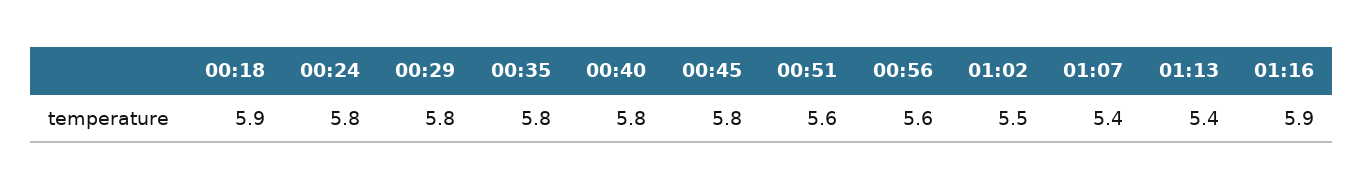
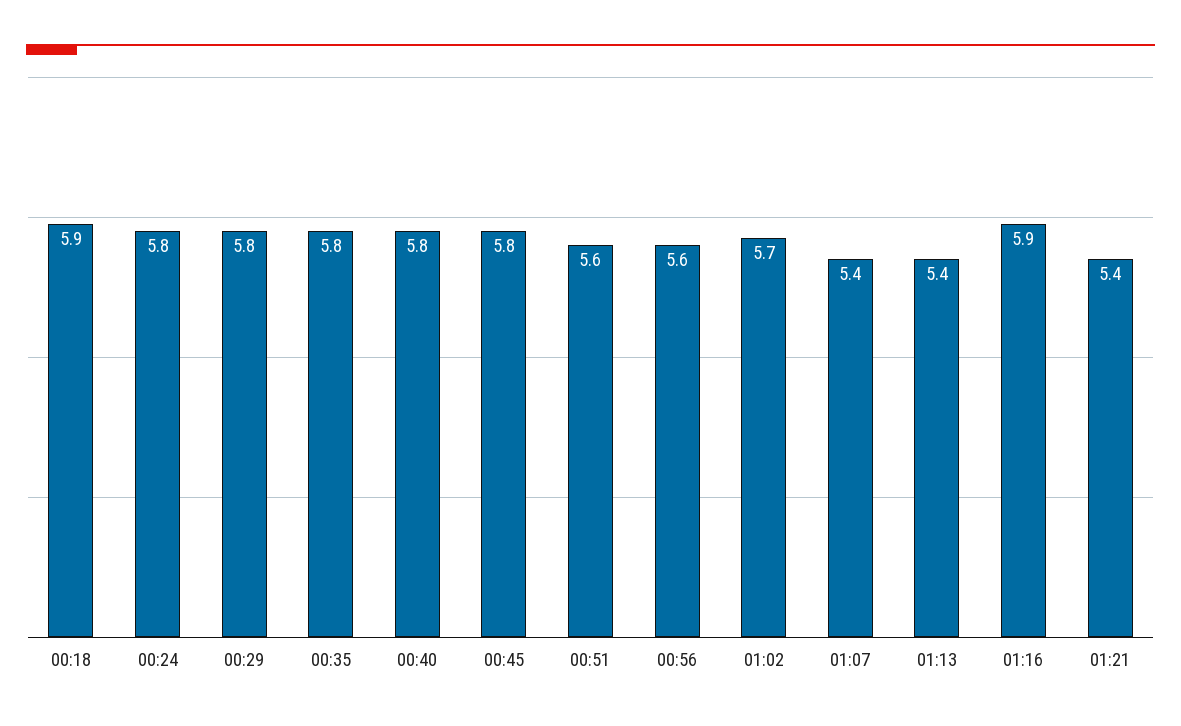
01:02: 5.5 -> 5.7
01:21: none -> 5.4

